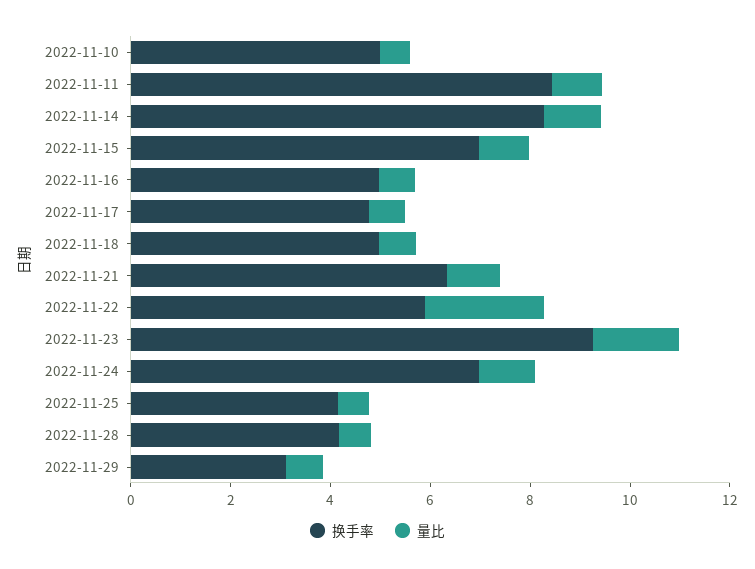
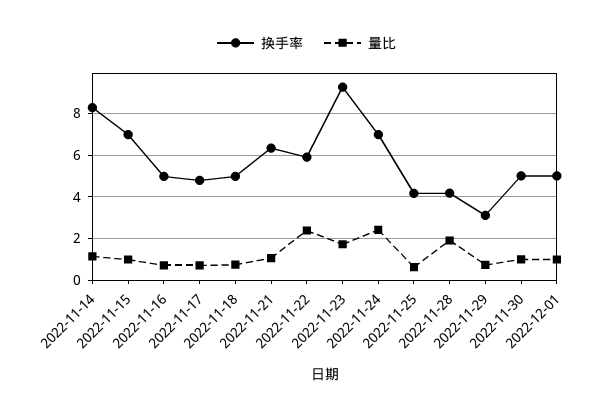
换手率, 2022-11-10: 5 -> none
量比, 2022-11-10: 0.5 -> none
换手率, 2022-11-11: 8.5 -> none
量比, 2022-11-11: 1 -> none
量比, 2022-11-24: 1 -> 2.5
量比, 2022-11-28: 0.5 -> 2
换手率, 2022-11-30: none -> 5
量比, 2022-11-30: none -> 1
换手率, 2022-12-01: none -> 5
量比, 2022-12-01: none -> 1

